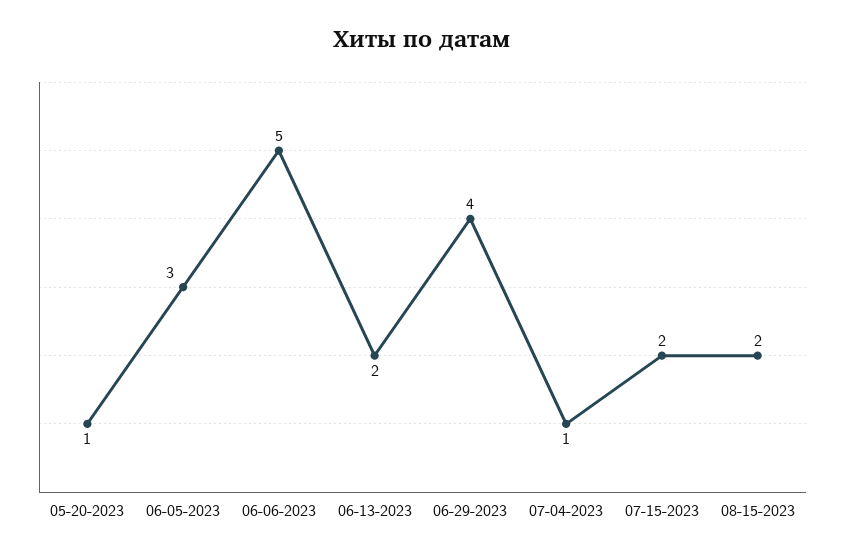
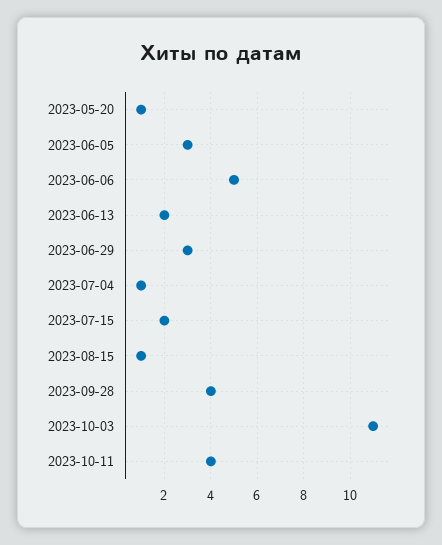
06-29-2023: 4 -> 3
08-15-2023: 2 -> 1
2023-09-28: none -> 4
2023-10-03: none -> 11
2023-10-11: none -> 4

